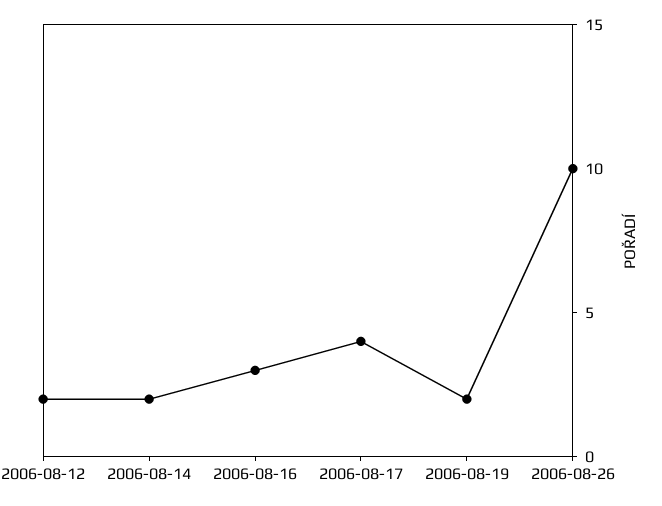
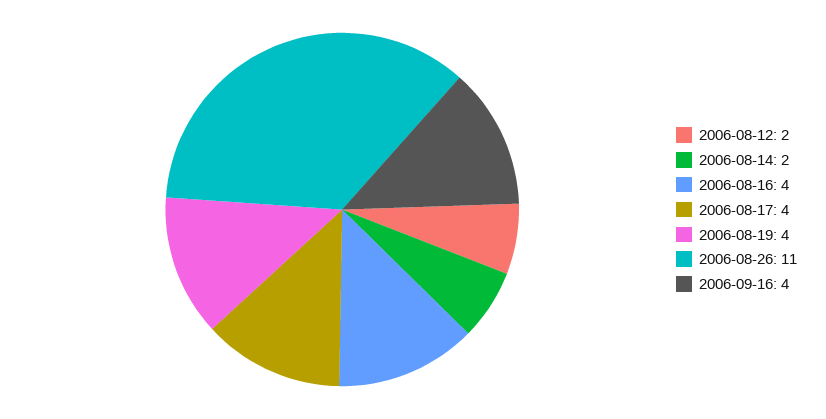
2006-08-16: 3 -> 4
2006-08-19: 2 -> 4
2006-08-26: 10 -> 11
2006-09-16: none -> 4

